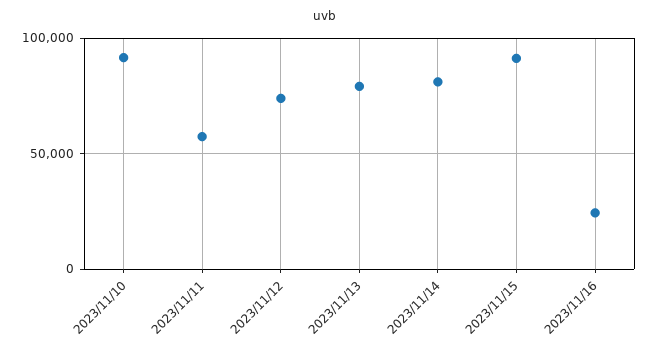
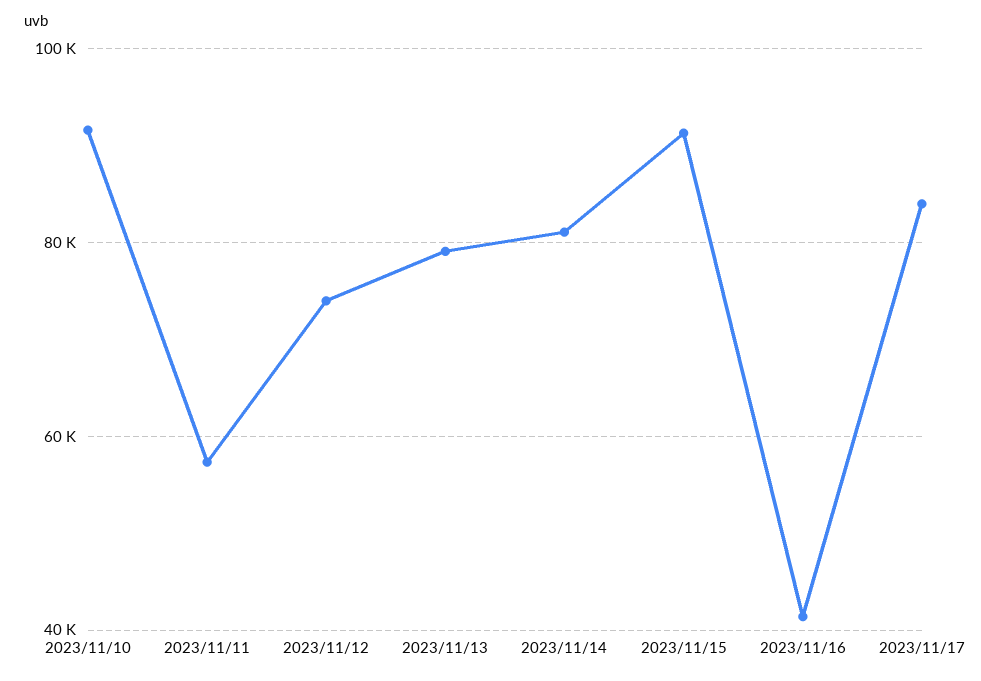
2023/11/16: 25000 -> 42000
2023/11/17: none -> 84000

